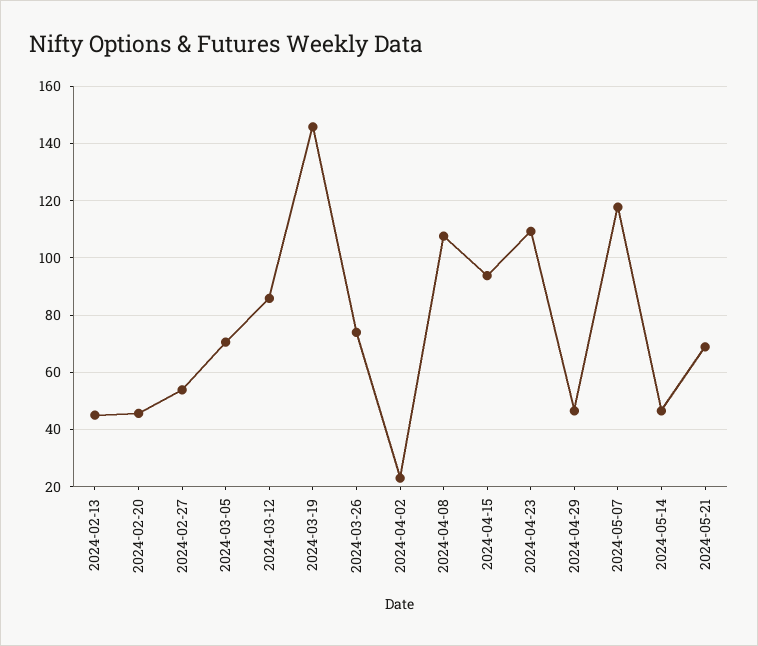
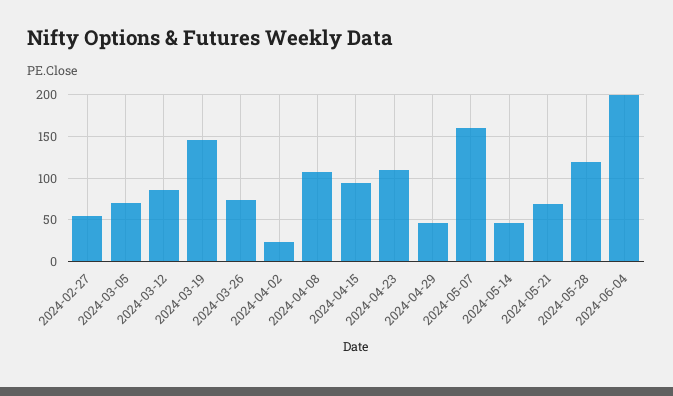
2024-02-13: 45 -> none
2024-02-20: 45 -> none
2024-05-07: 117.5 -> 160
2024-05-28: none -> 120
2024-06-04: none -> 200

